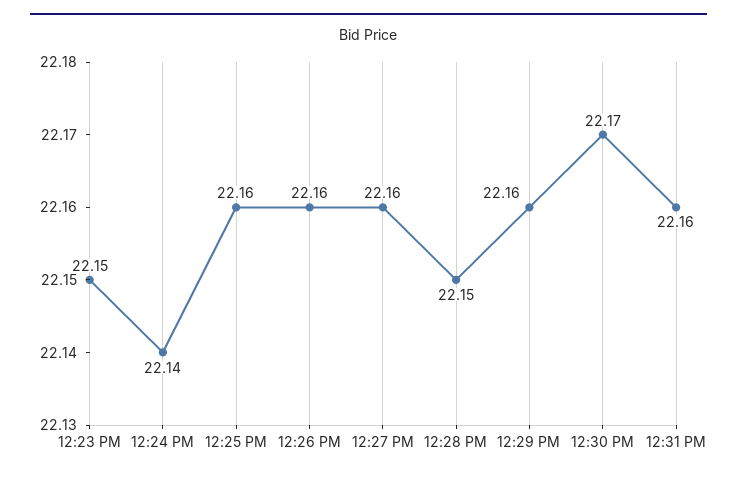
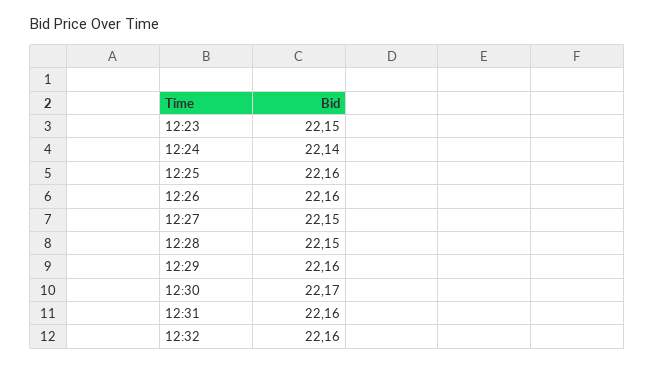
12:27 PM: 22.16 -> 22.15
12:32: none -> 22.16

